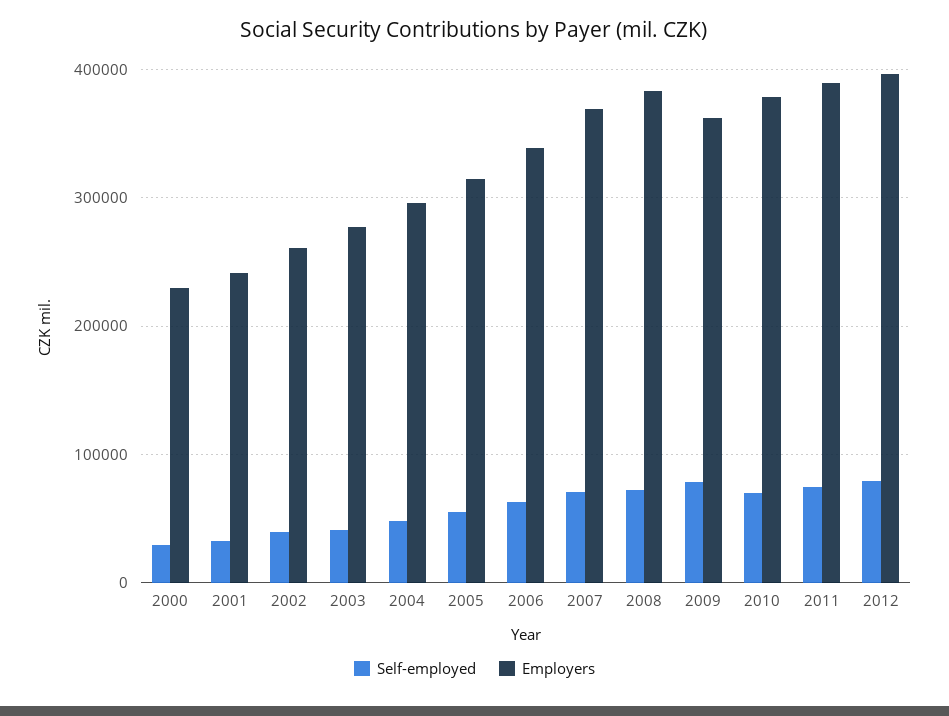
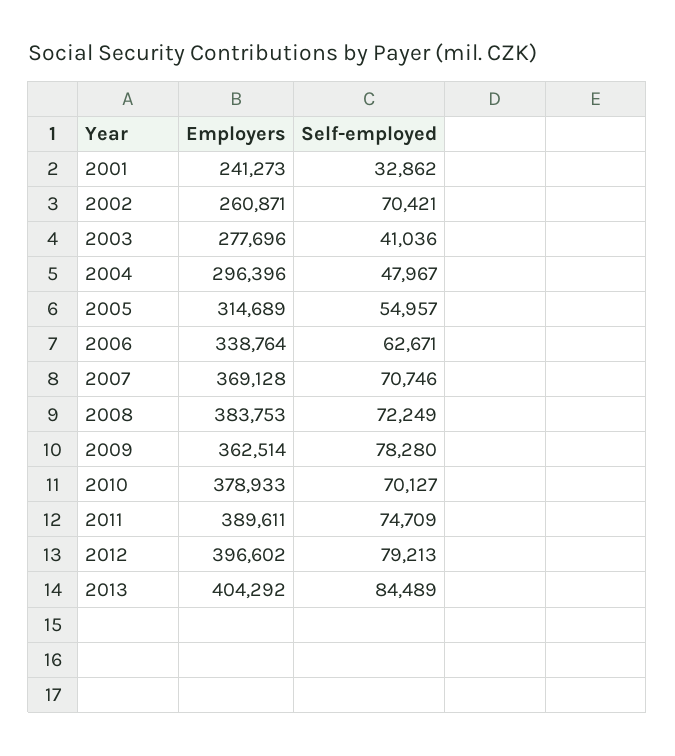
Self-employed, 2000: 30000 -> none
Employers, 2000: 230000 -> none
Self-employed, 2002: 40000 -> 70421
Employers, 2013: none -> 404292
Self-employed, 2013: none -> 84489

